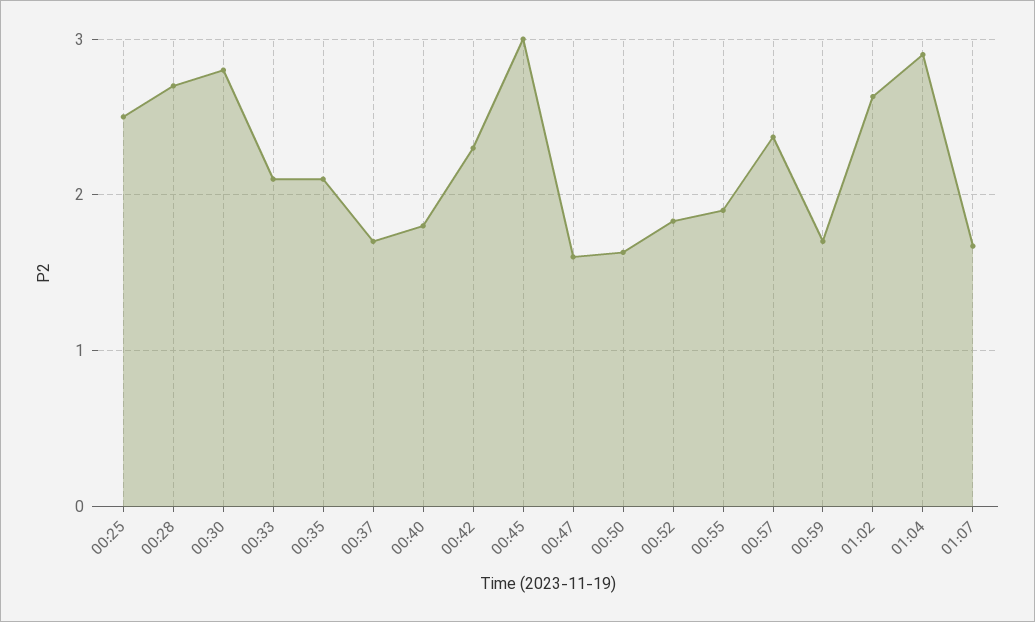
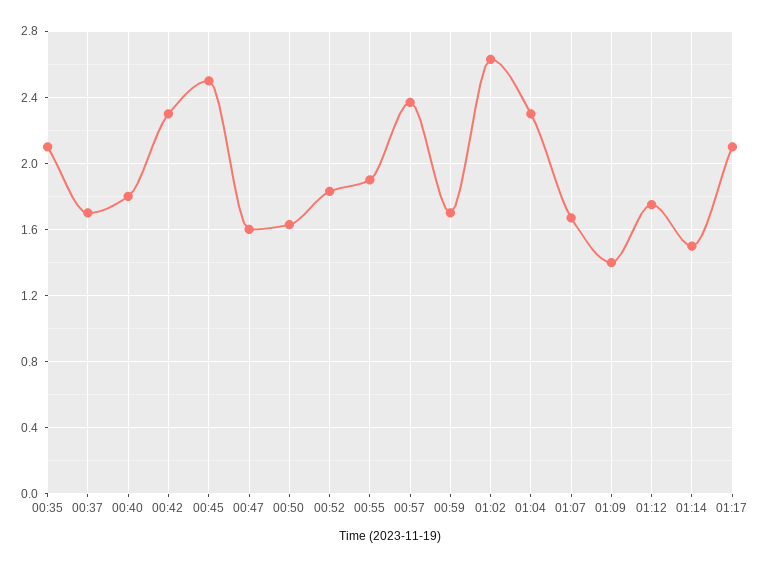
00:25: 2.5 -> none
00:28: 2.7 -> none
00:30: 2.8 -> none
00:33: 2.1 -> none
00:45: 3 -> 2.5
01:04: 2.9 -> 2.3
01:09: none -> 1.4
01:12: none -> 1.75
01:14: none -> 1.5
01:17: none -> 2.1

